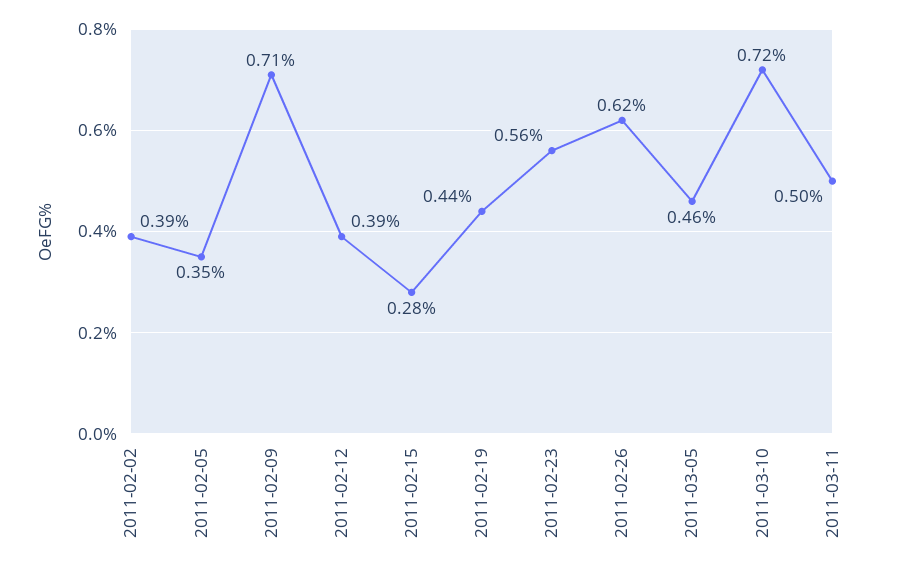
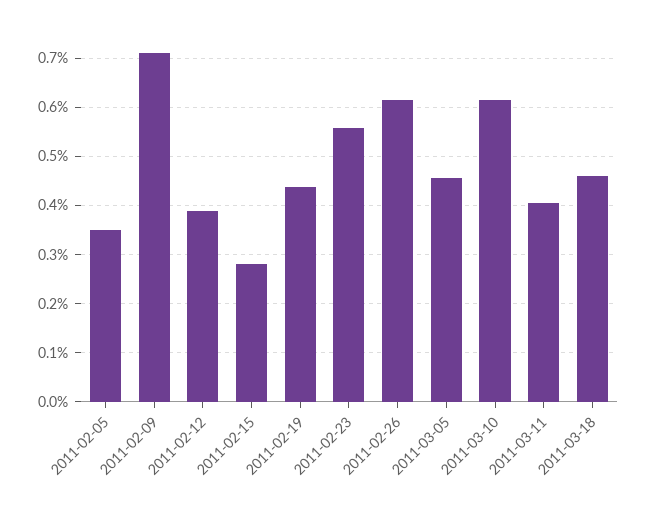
2011-02-02: 0.39 -> none
2011-03-10: 0.72 -> 0.62
2011-03-11: 0.5 -> 0.4
2011-03-18: none -> 0.46

